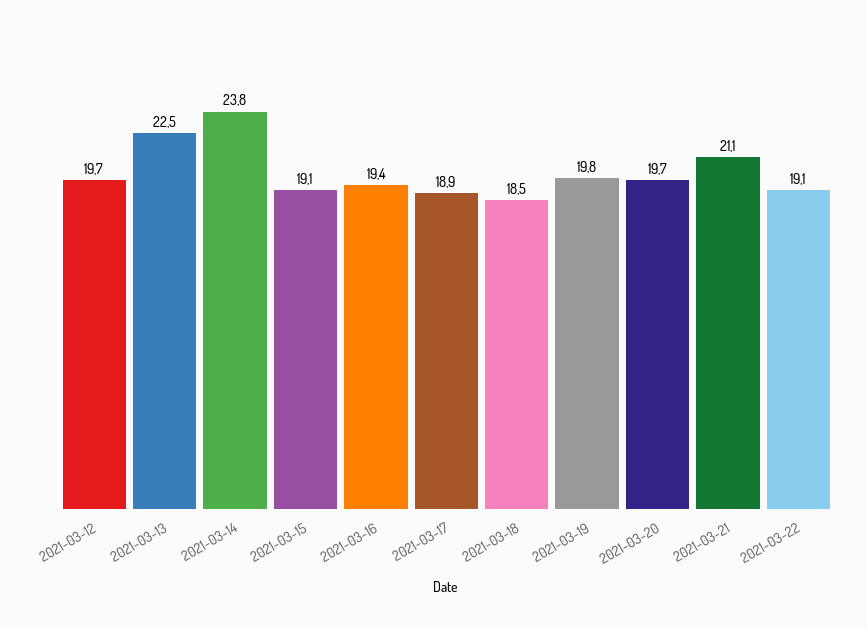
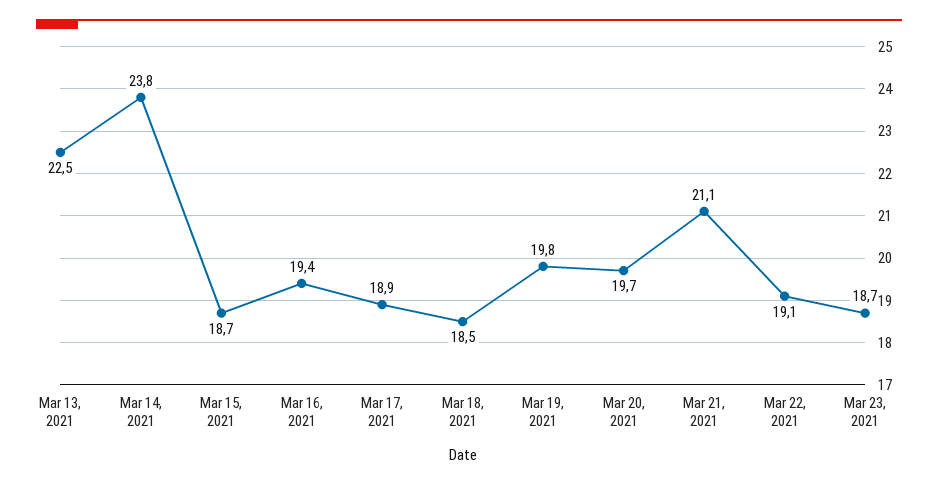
2021-03-12: 19.7 -> none
2021-03-15: 19.1 -> 18.7
Mar 23, 2021: none -> 18.7

